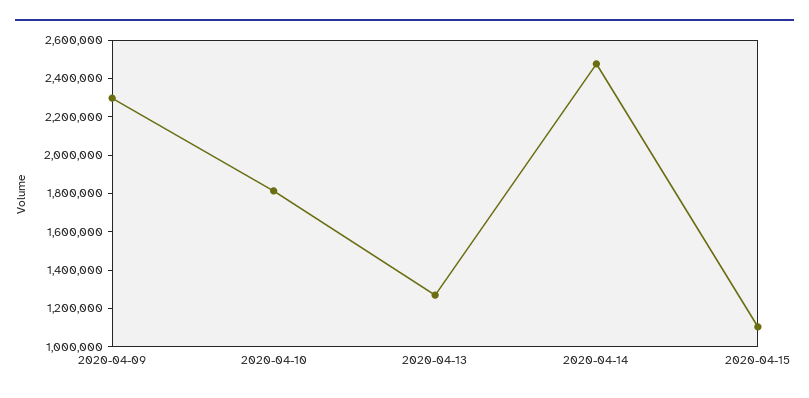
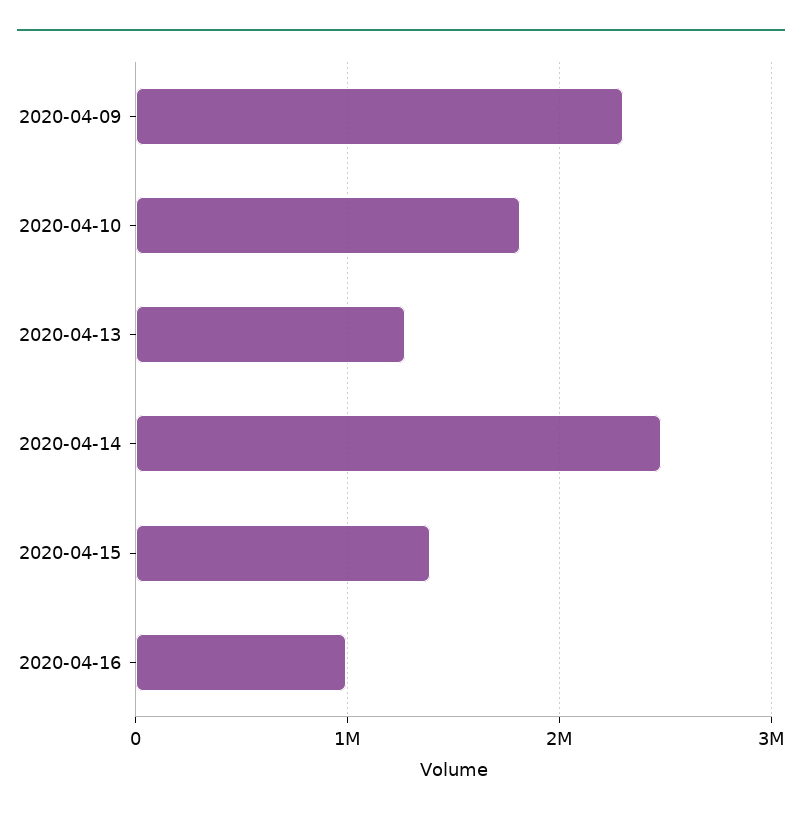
2020-04-15: 1100000 -> 1400000
2020-04-16: none -> 1000000

